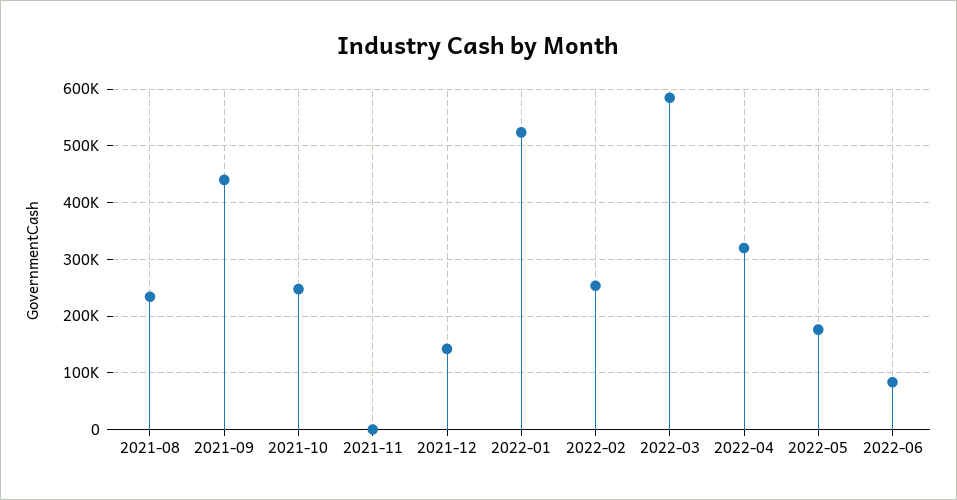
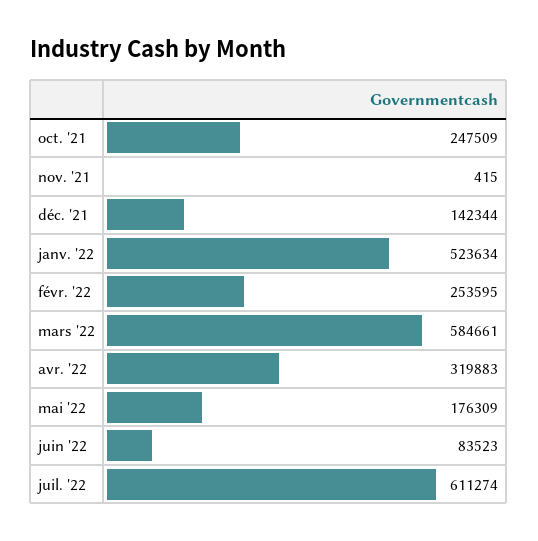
2021-08: 240000 -> none
2021-09: 440000 -> none
juil. '22: none -> 611274

